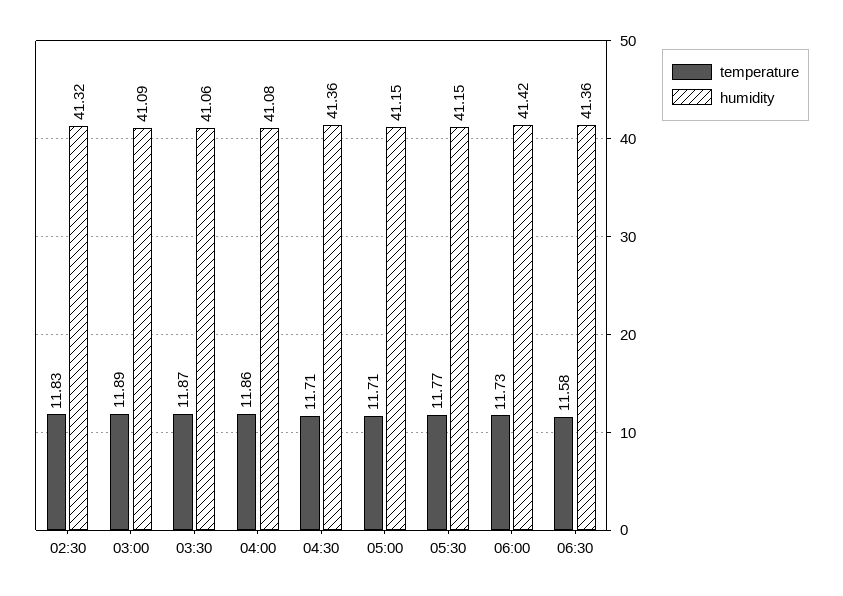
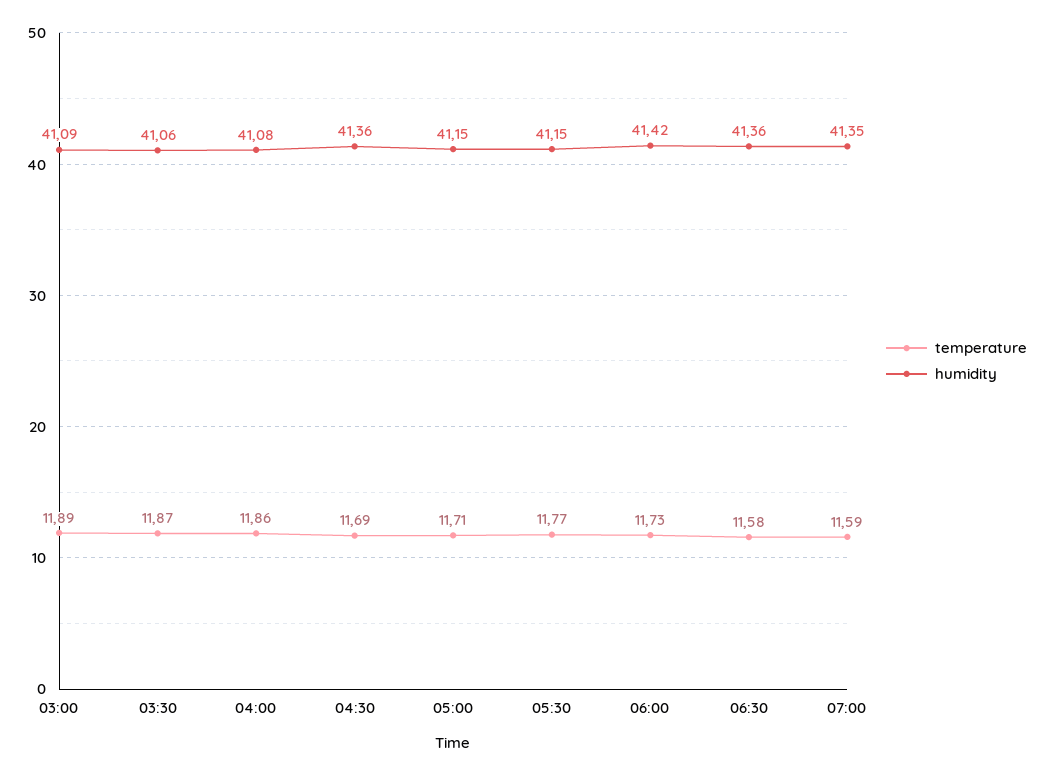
temperature, 02:30: 11.83 -> none
humidity, 02:30: 41.32 -> none
temperature, 04:30: 11.71 -> 11.69
temperature, 07:00: none -> 11.59
humidity, 07:00: none -> 41.35

